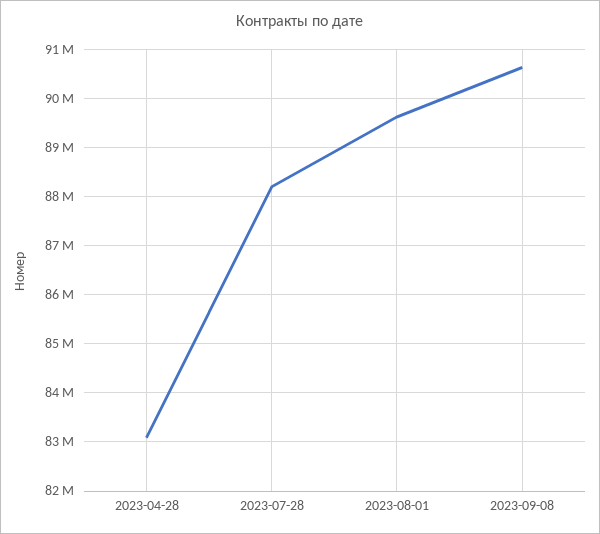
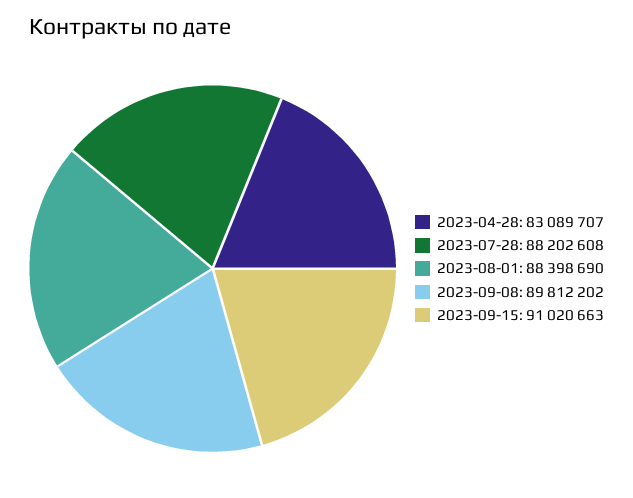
2023-08-01: 89600000 -> 88398690
2023-09-08: 90600000 -> 89812202
2023-09-15: none -> 91020663

